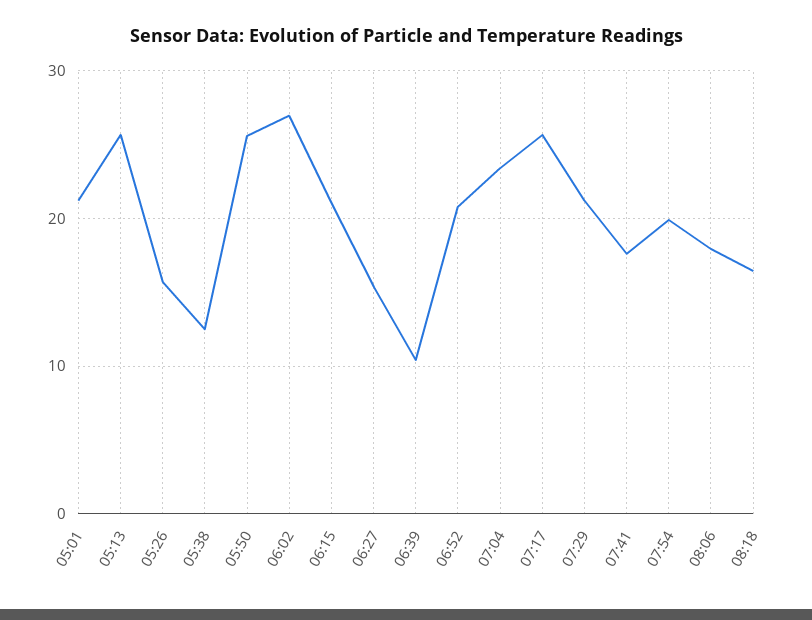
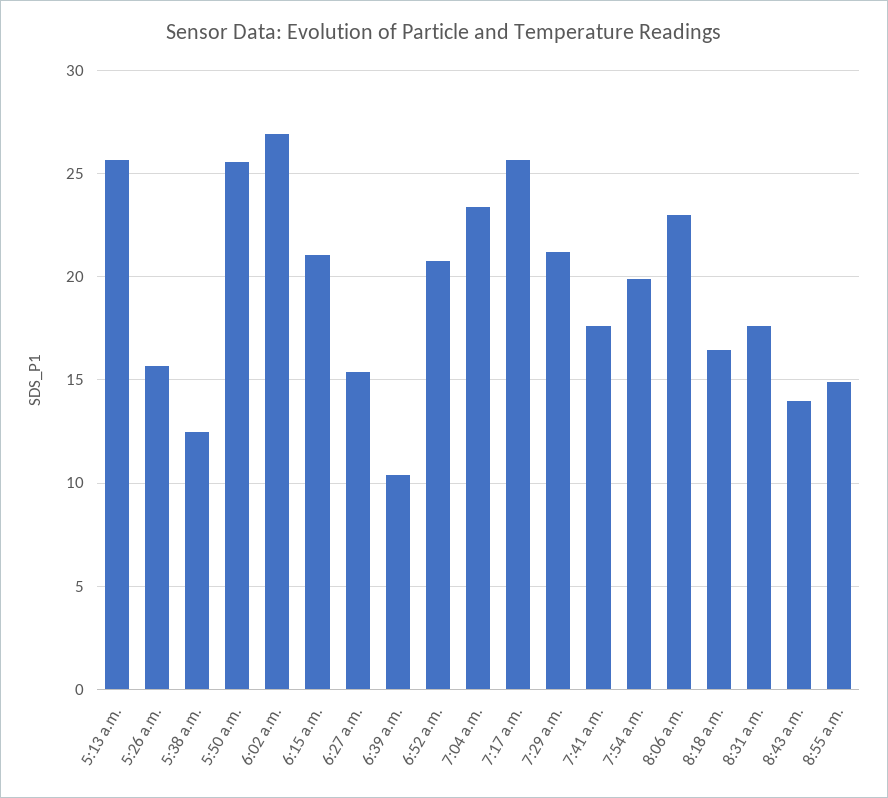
05:01: 21 -> none
08:06: 18 -> 23
8:31 a.m.: none -> 17.5
8:43 a.m.: none -> 14
8:55 a.m.: none -> 15

